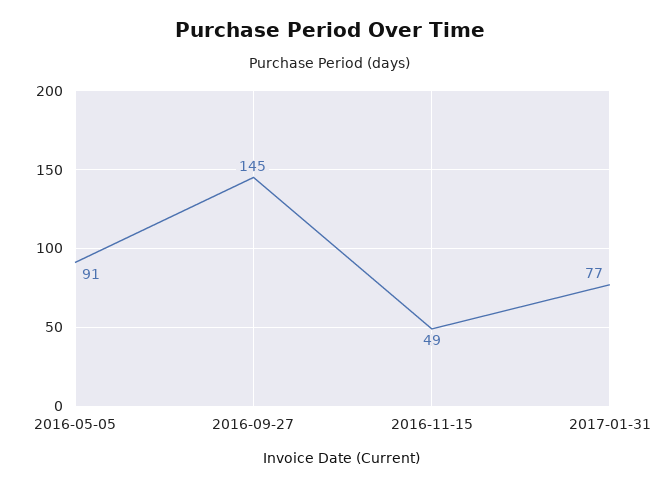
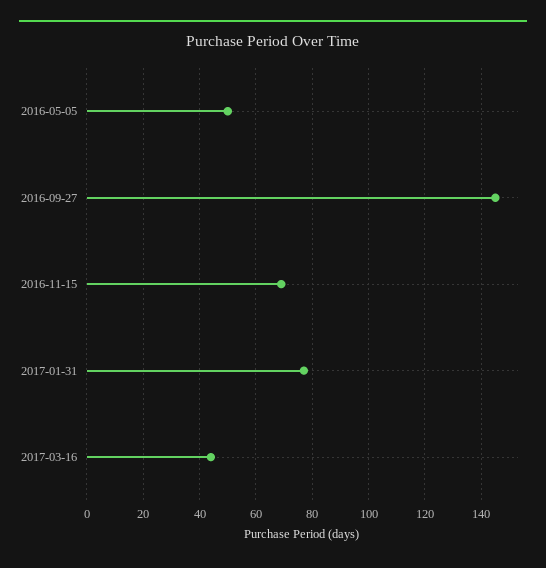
2016-05-05: 91 -> 50
2016-11-15: 49 -> 70
2017-03-16: none -> 45

